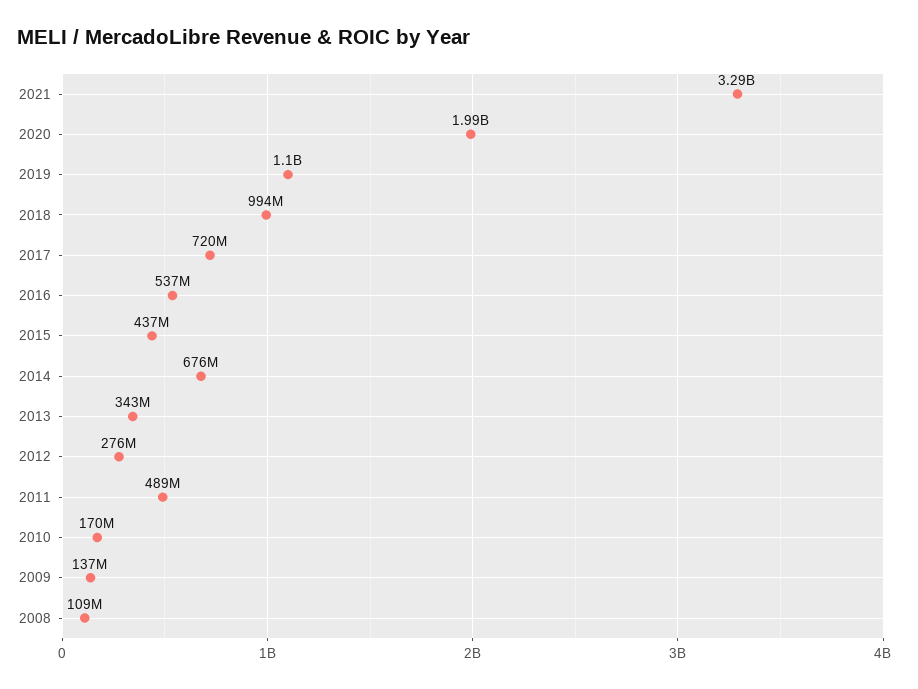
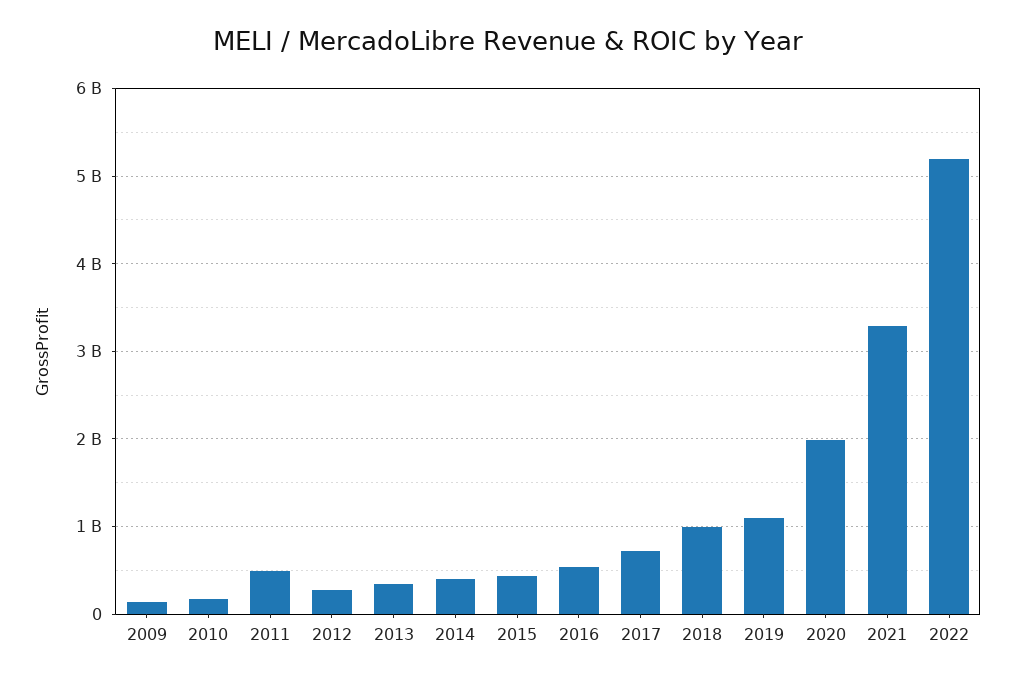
2014: 676000000 -> 400000000
2008: 109000000 -> none
2022: none -> 5200000000

